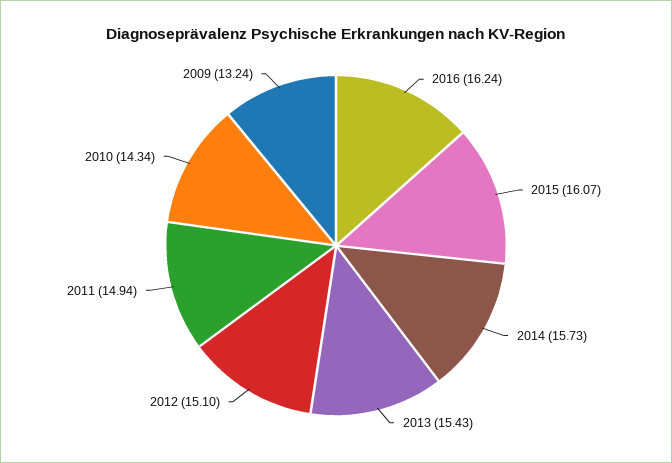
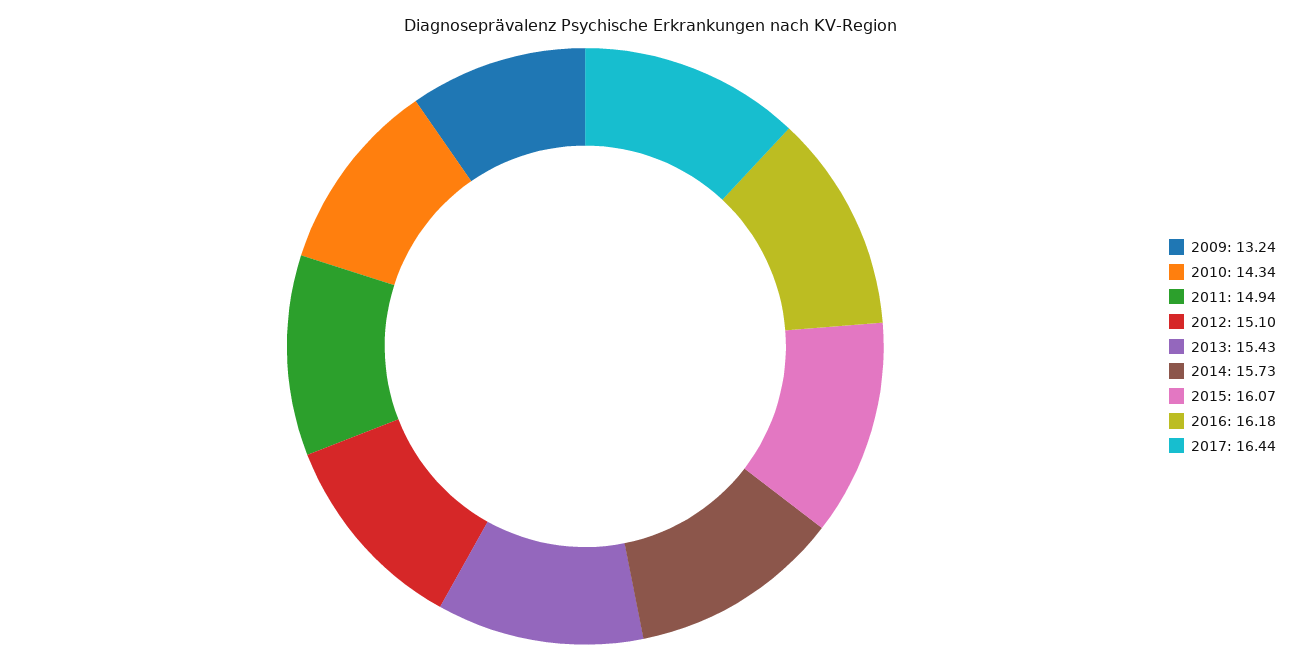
2016: 16.24 -> 16.18
2017: none -> 16.44

